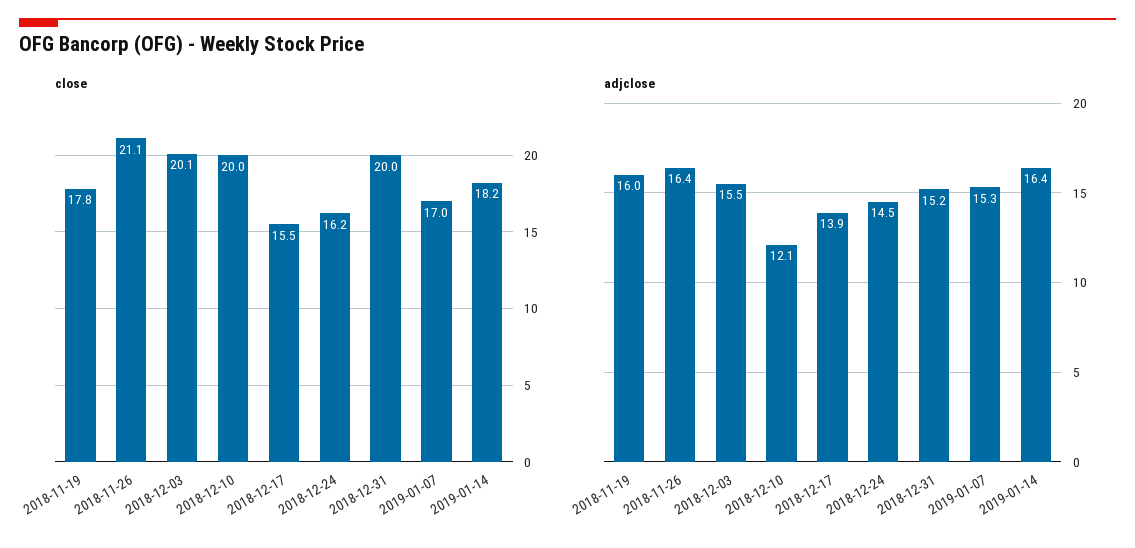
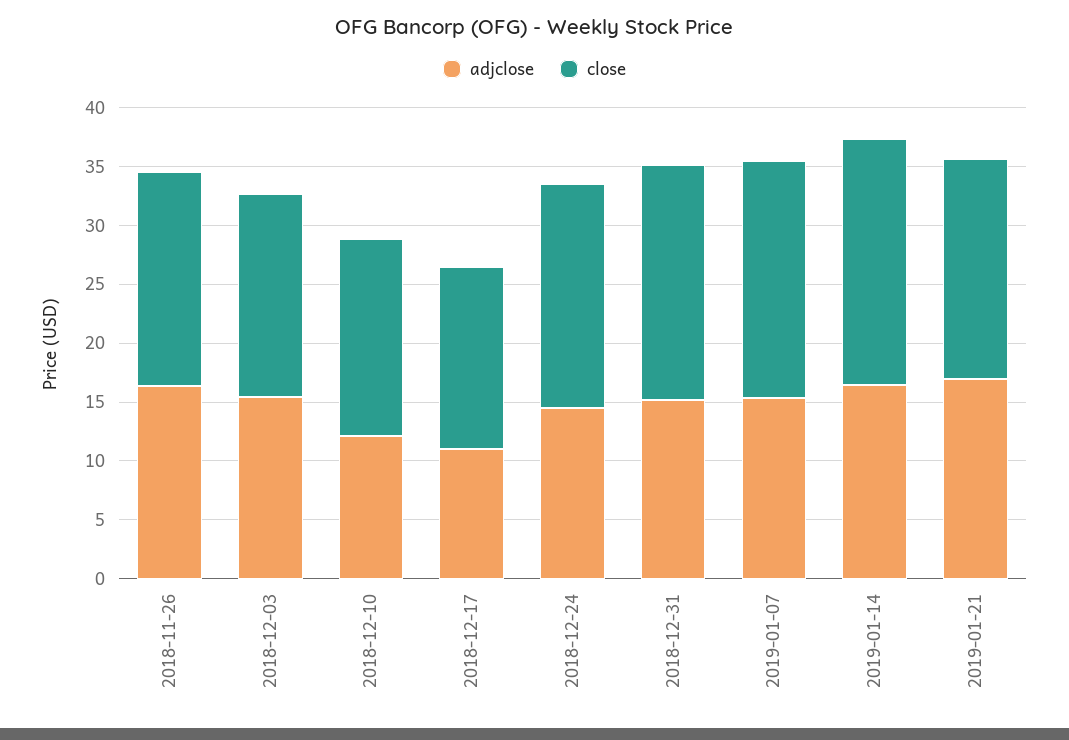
close, 2018-11-19: 17.8 -> none
close, 2018-11-26: 21.1 -> 18
close, 2018-12-03: 20.1 -> 17
close, 2018-12-10: 20 -> 17
close, 2018-12-24: 16.2 -> 19
close, 2019-01-07: 17 -> 20
close, 2019-01-14: 18.2 -> 21
adjclose, 2018-11-19: 16 -> none
adjclose, 2018-12-17: 13.9 -> 11
adjclose, 2019-01-21: none -> 17
close, 2019-01-21: none -> 19

